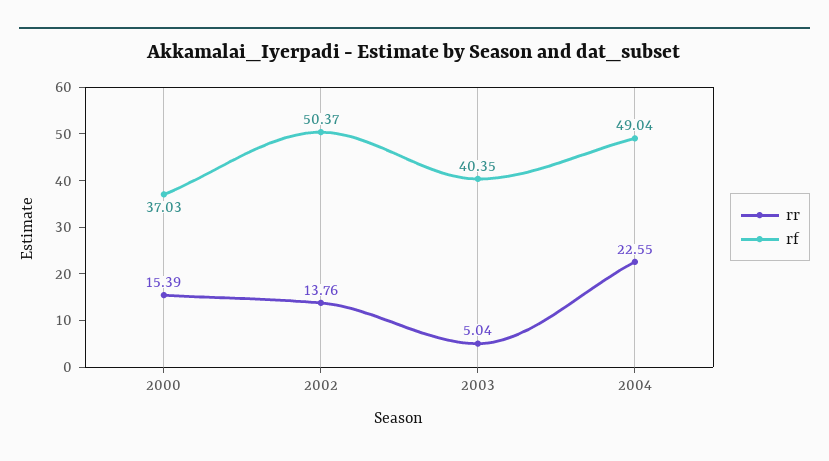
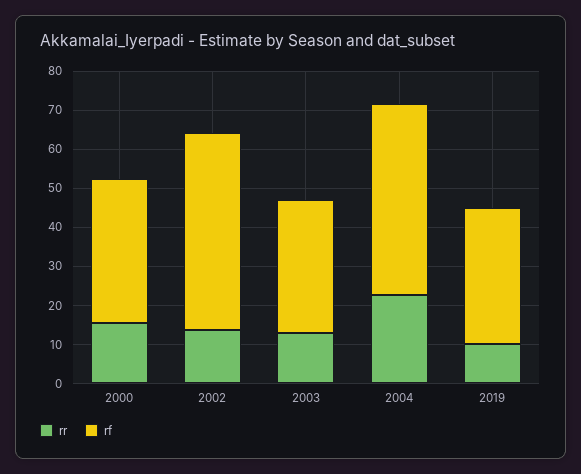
rr, 2003: 5.04 -> 12.5
rf, 2003: 40.35 -> 35
rr, 2019: none -> 10
rf, 2019: none -> 35

